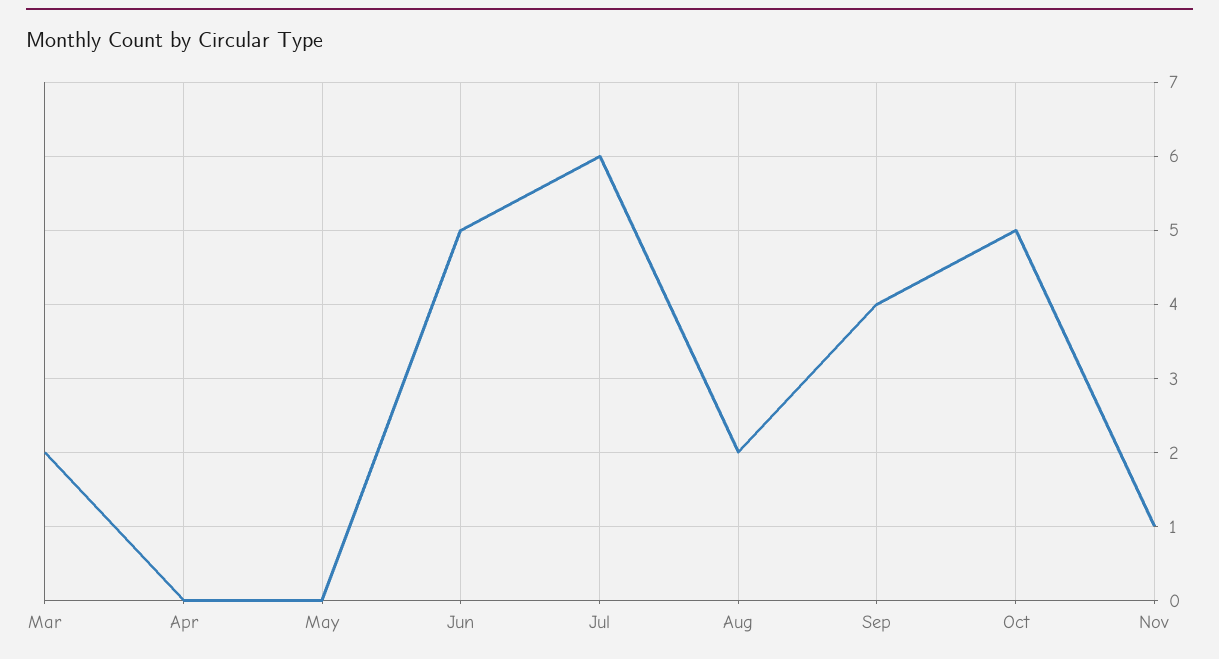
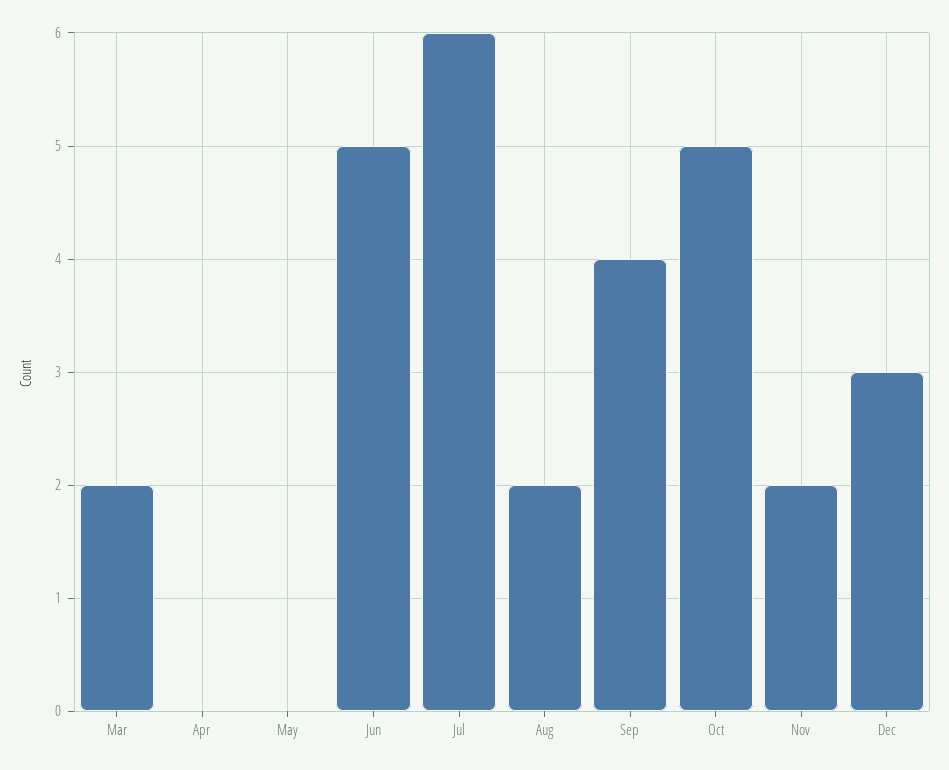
Nov: 1 -> 2
Dec: none -> 3

